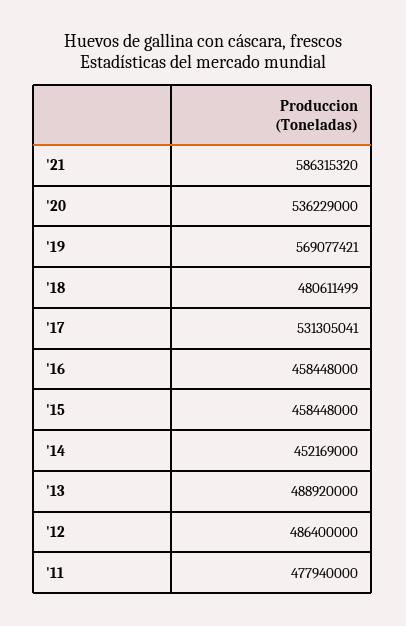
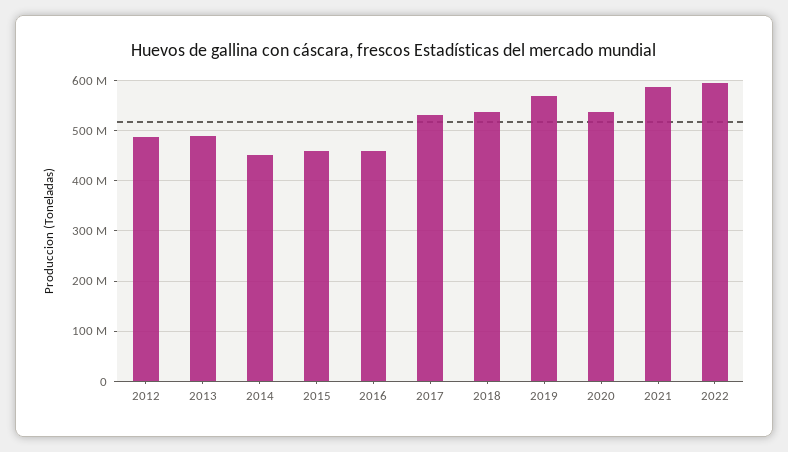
'18: 480611499 -> 540000000
'11: 477940000 -> none
2022: none -> 600000000

